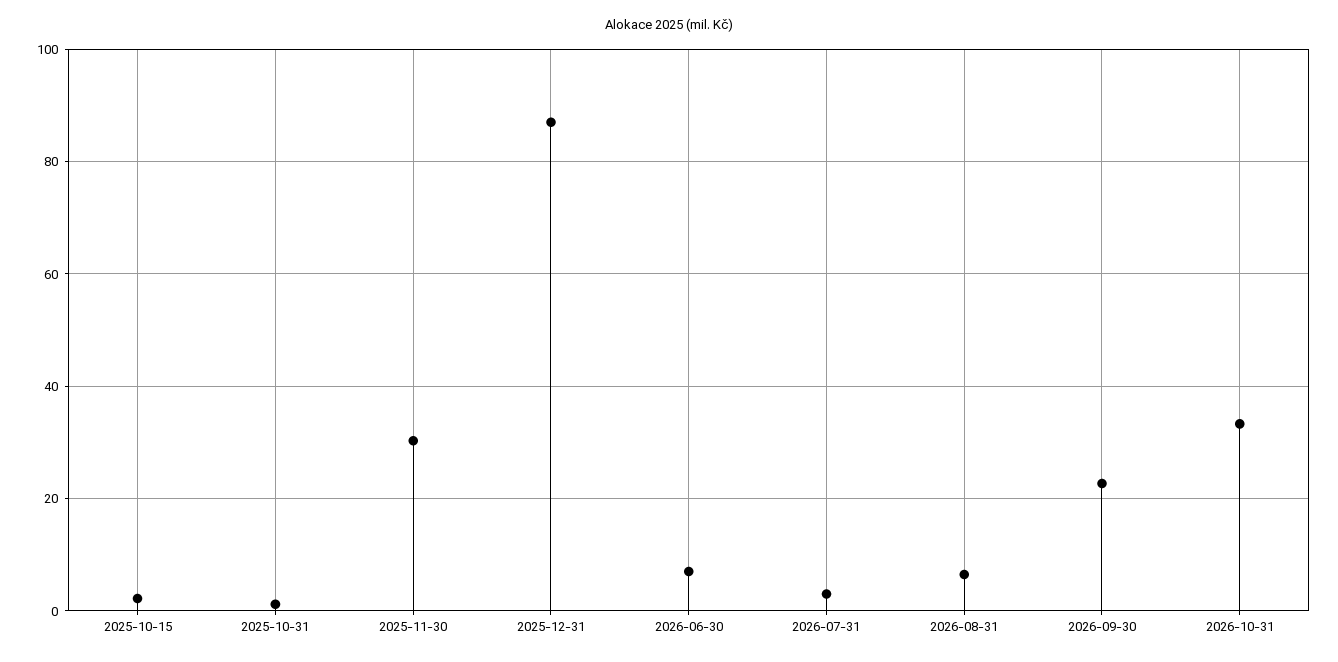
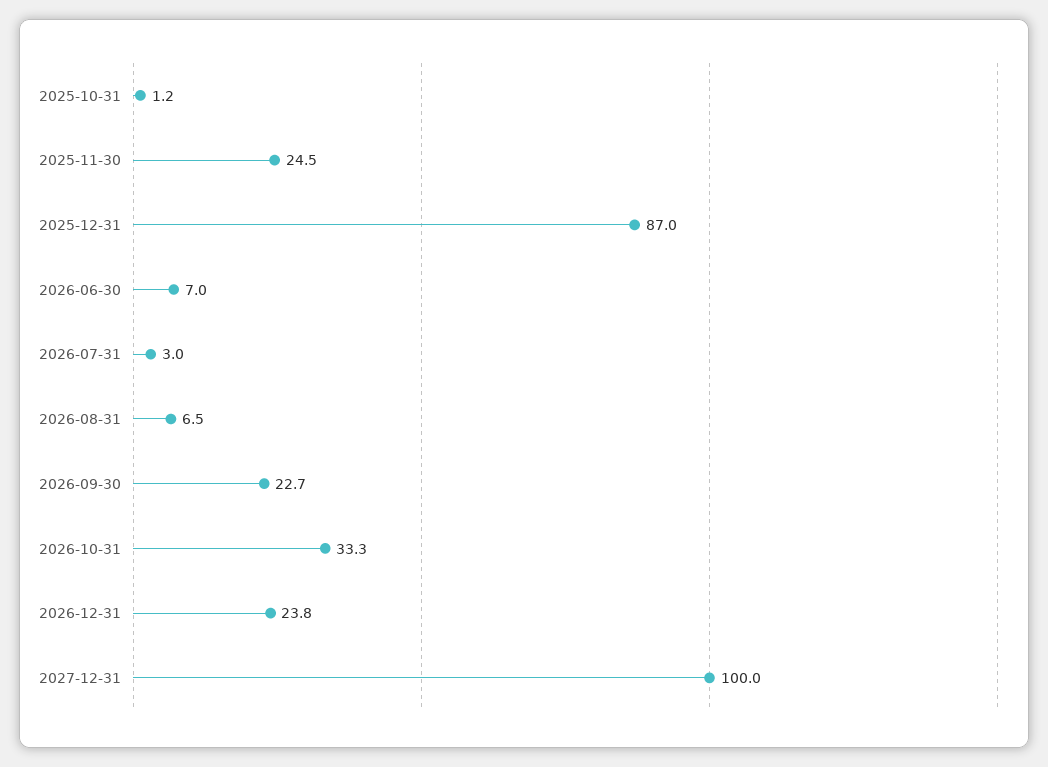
2025-10-15: 2 -> none
2025-11-30: 30 -> 24.5
2026-12-31: none -> 23.8
2027-12-31: none -> 100

